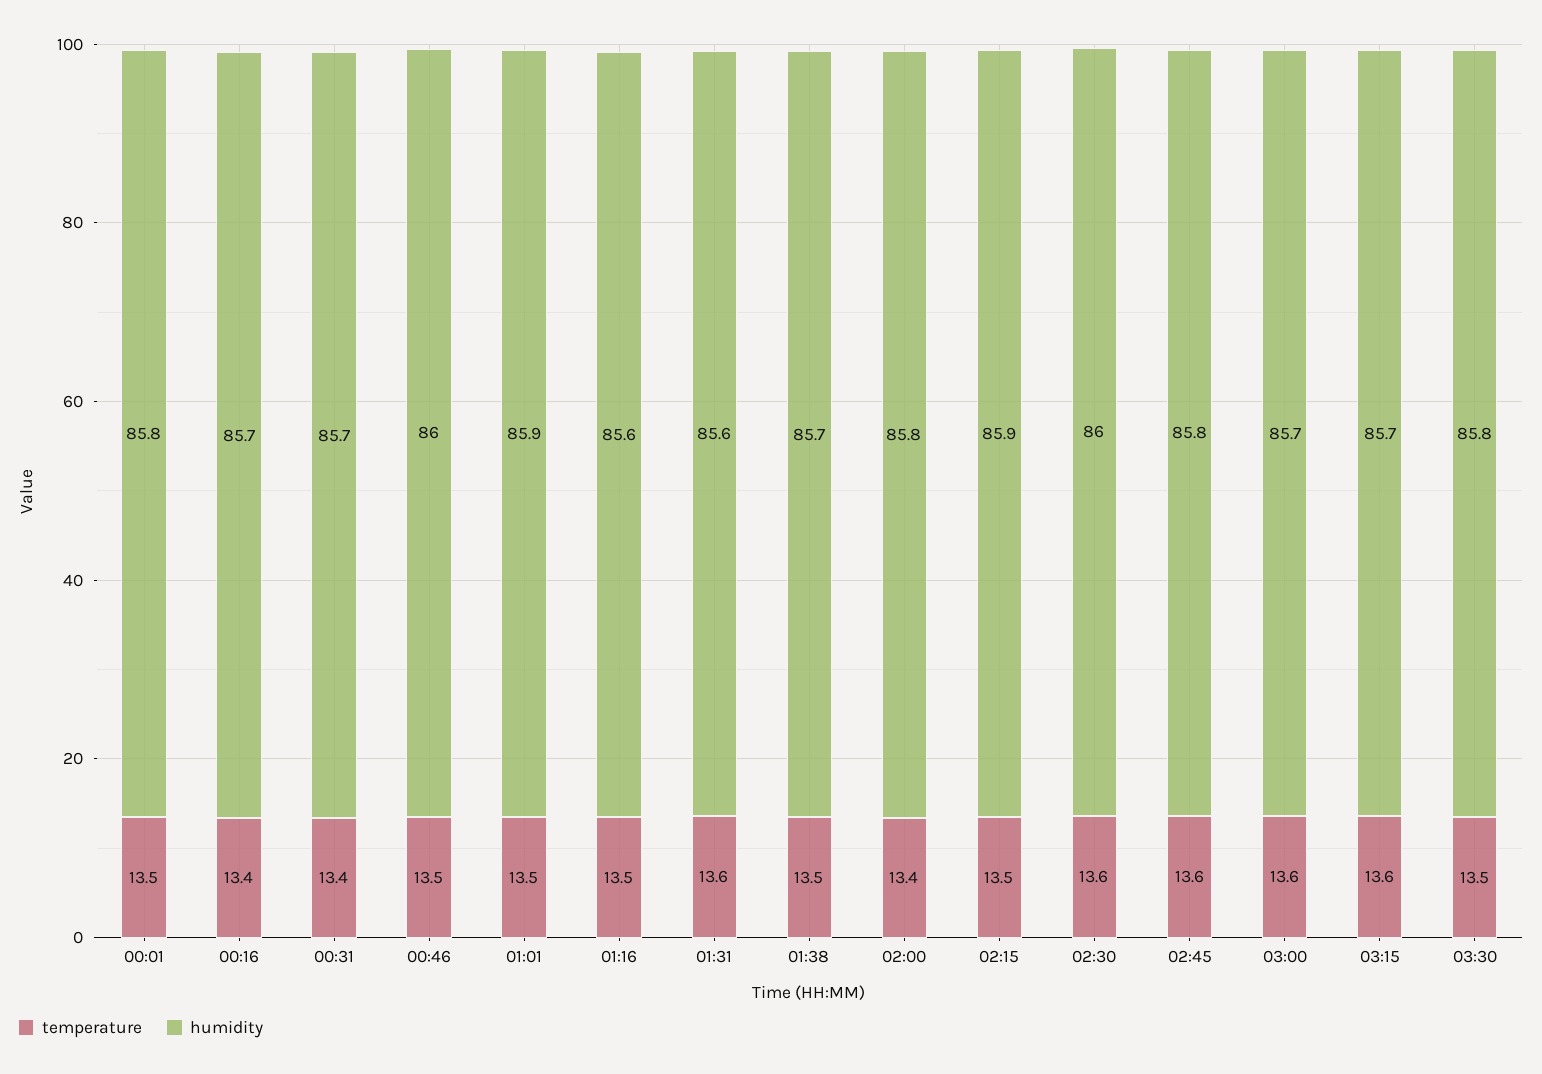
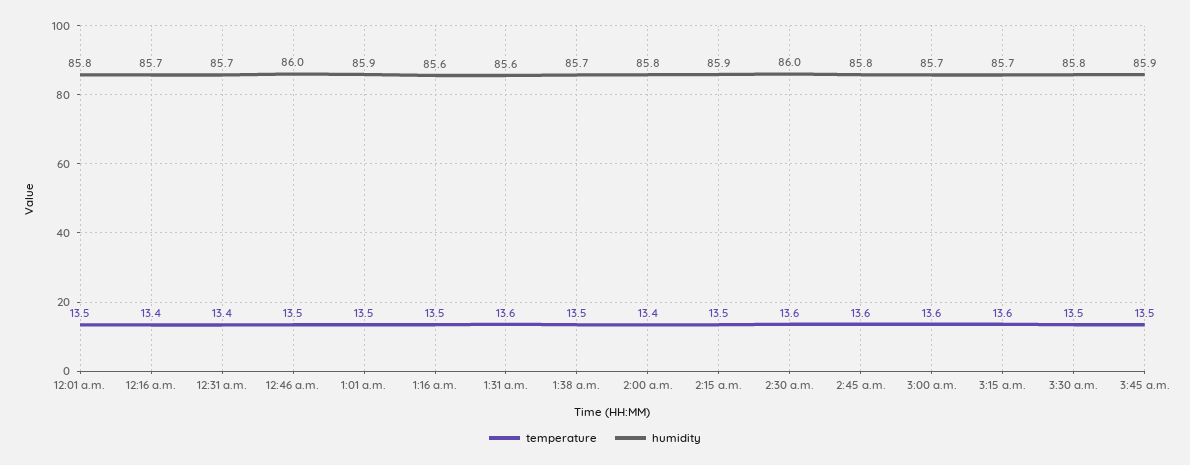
temperature, 3:45 a.m.: none -> 13.5
humidity, 3:45 a.m.: none -> 85.9

